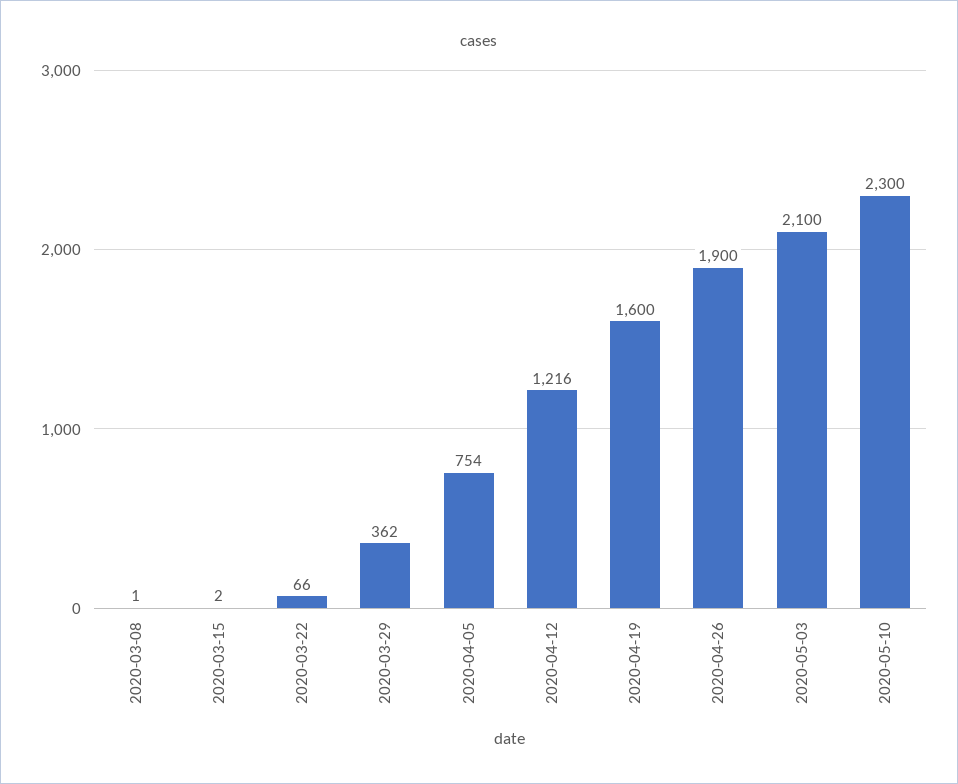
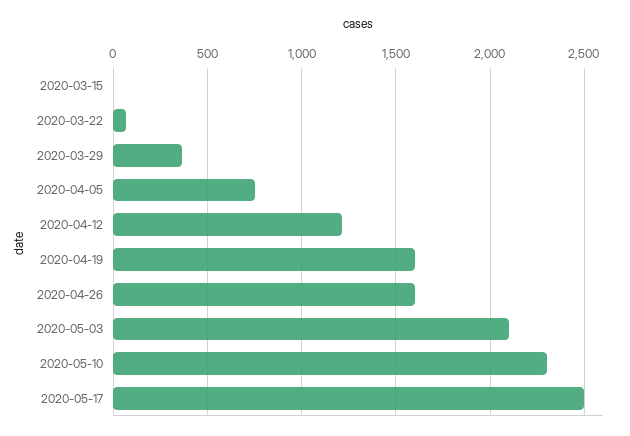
2020-03-08: 1 -> none
2020-04-26: 1900 -> 1600
2020-05-17: none -> 2500

